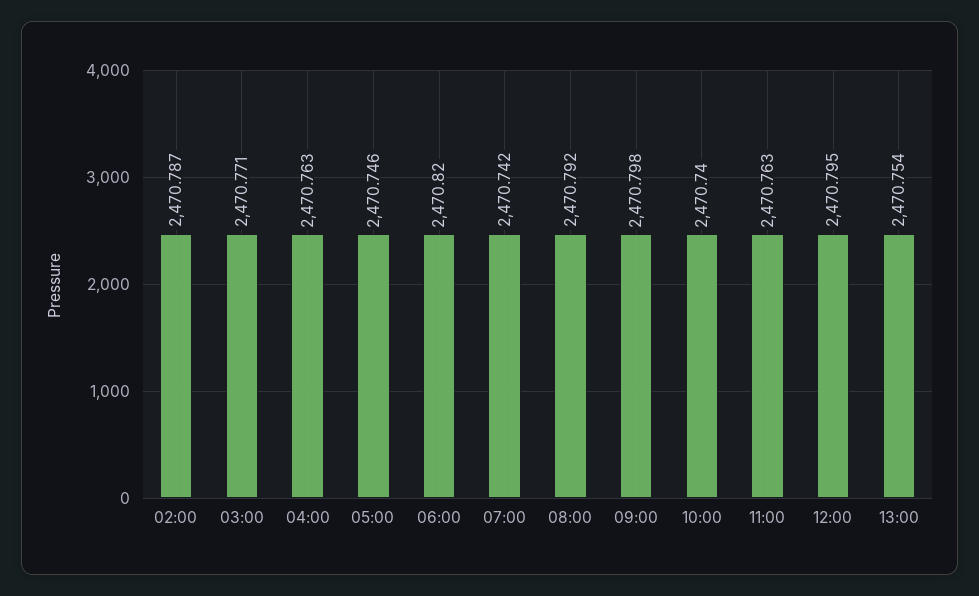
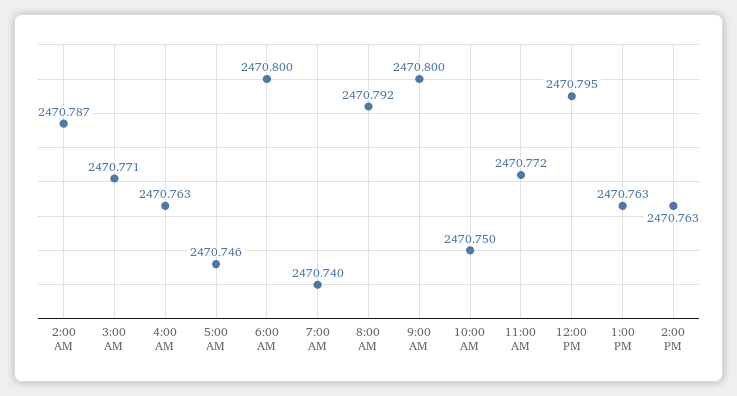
06:00: 2470.82 -> 2470.8
07:00: 2470.742 -> 2470.74
09:00: 2470.798 -> 2470.8
10:00: 2470.74 -> 2470.75
11:00: 2470.763 -> 2470.772
13:00: 2470.754 -> 2470.763
2:00 PM: none -> 2470.763

